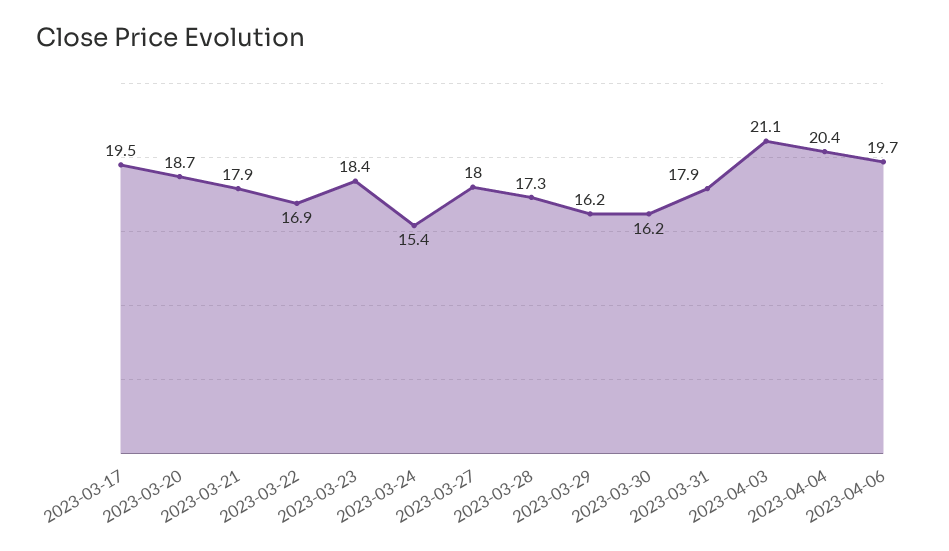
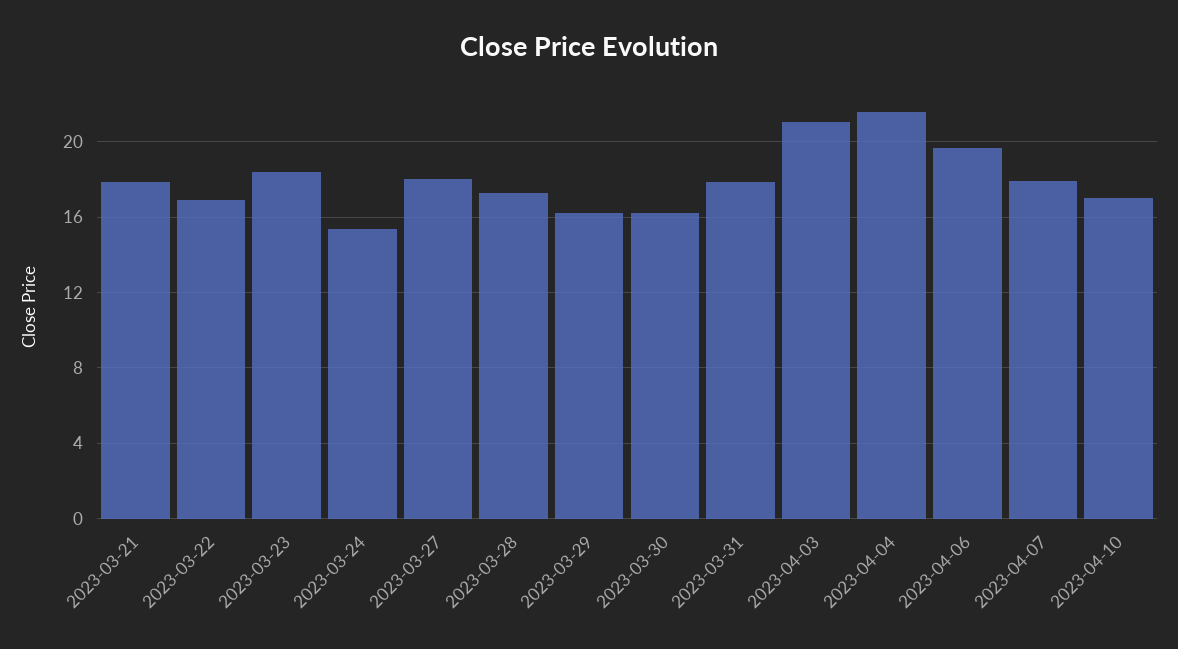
2023-03-17: 19.5 -> none
2023-03-20: 18.7 -> none
2023-04-04: 20.4 -> 21.5
2023-04-07: none -> 18
2023-04-10: none -> 17

